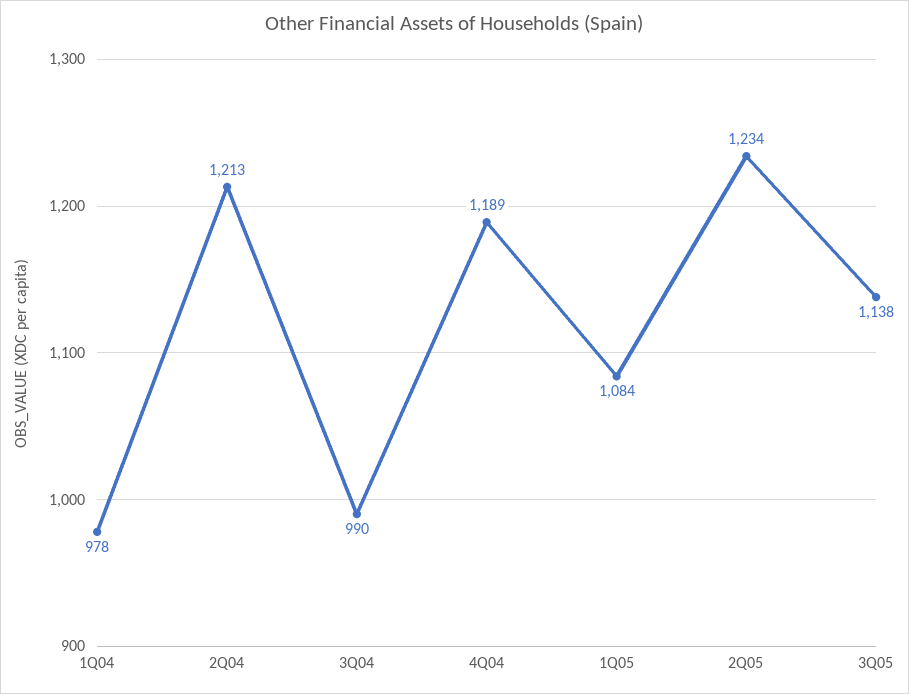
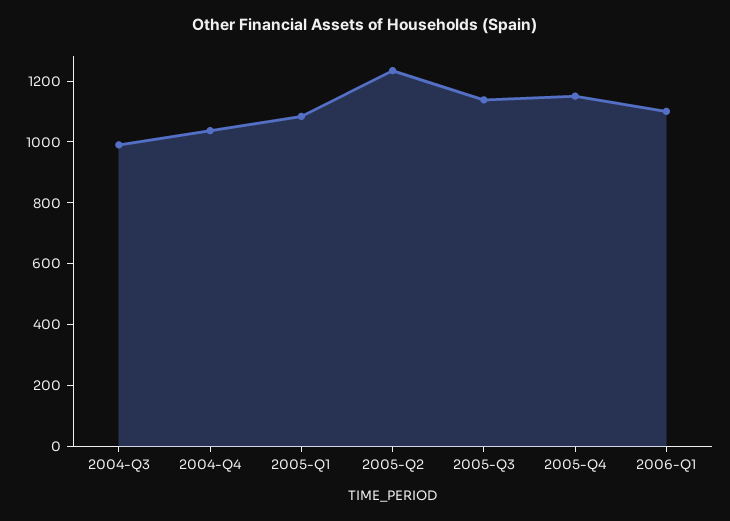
1Q04: 978 -> none
2Q04: 1213 -> none
4Q04: 1189 -> 1050
2005-Q4: none -> 1150
2006-Q1: none -> 1100

